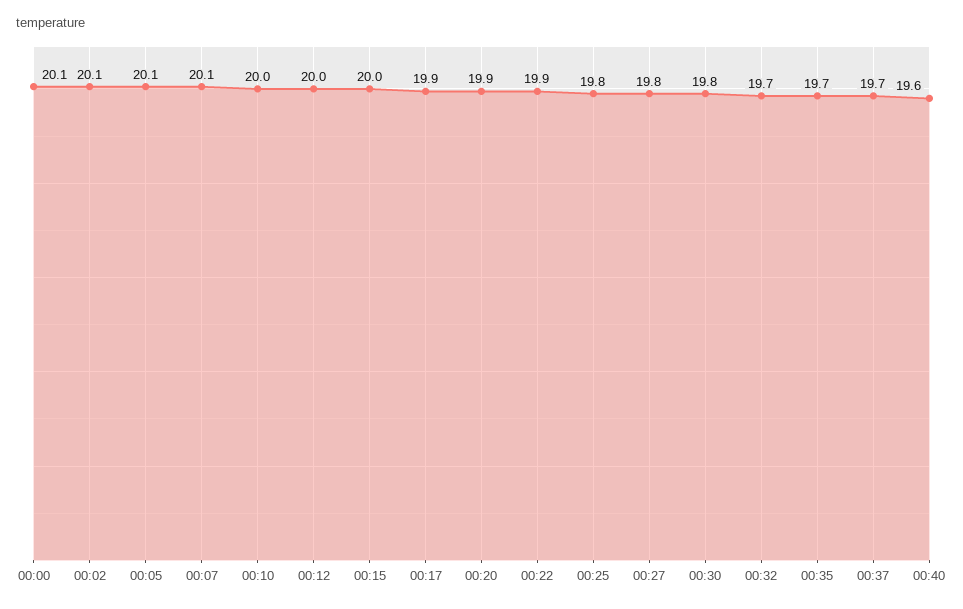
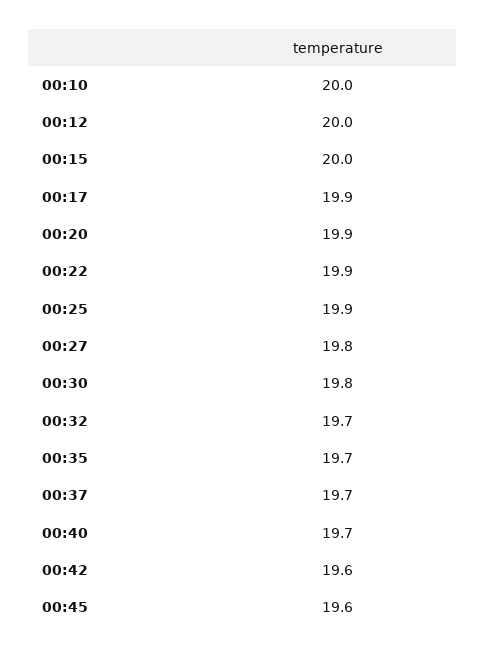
00:00: 20.1 -> none
00:02: 20.1 -> none
00:05: 20.1 -> none
00:07: 20.1 -> none
00:25: 19.8 -> 19.9
00:40: 19.6 -> 19.7
00:42: none -> 19.6
00:45: none -> 19.6

